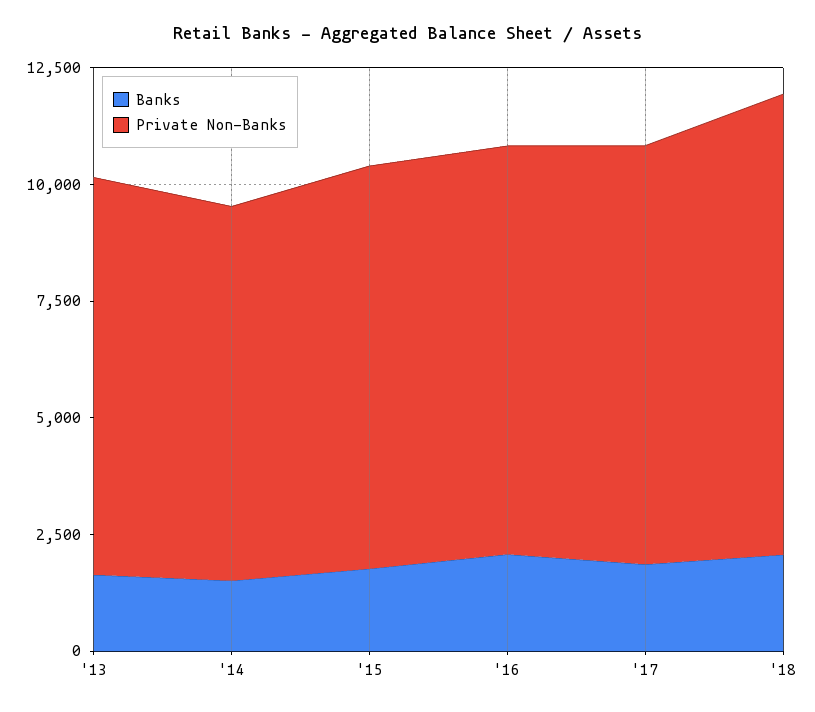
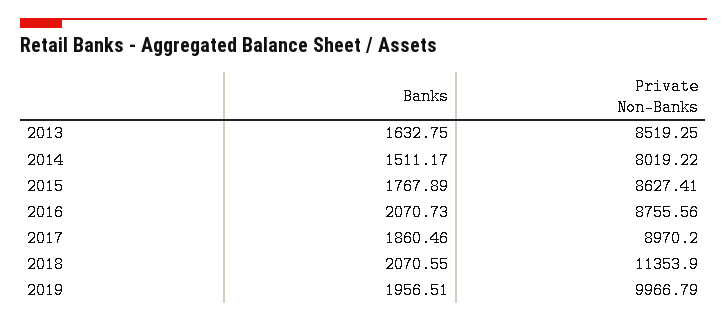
Private Non-Banks, '18: 10000 -> 11353.9
Banks, 2019: none -> 1956.51
Private Non-Banks, 2019: none -> 9966.79

